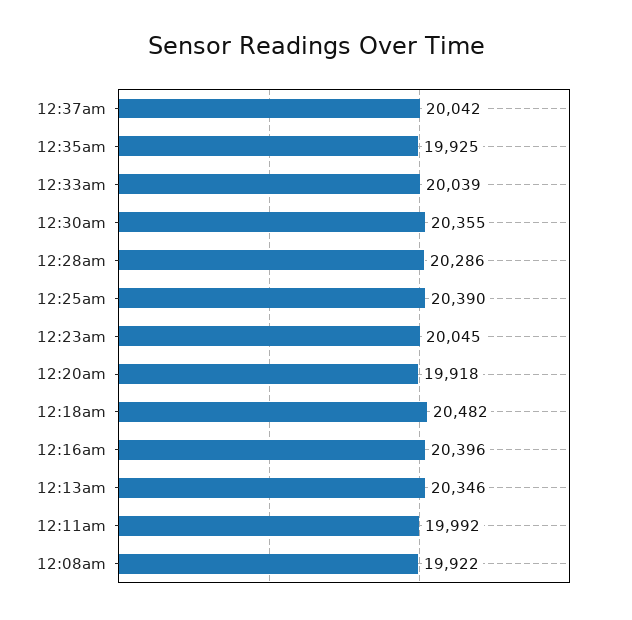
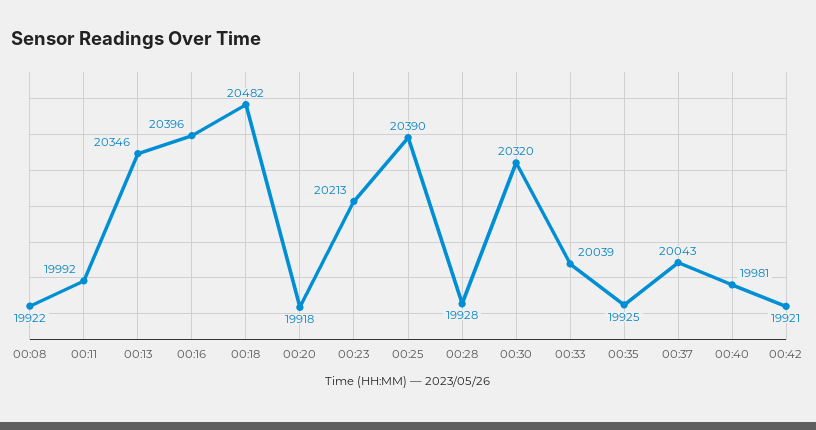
12:37am: 20042 -> 20043
12:30am: 20355 -> 20320
12:28am: 20286 -> 19928
12:23am: 20045 -> 20213
00:40: none -> 19981
00:42: none -> 19921

